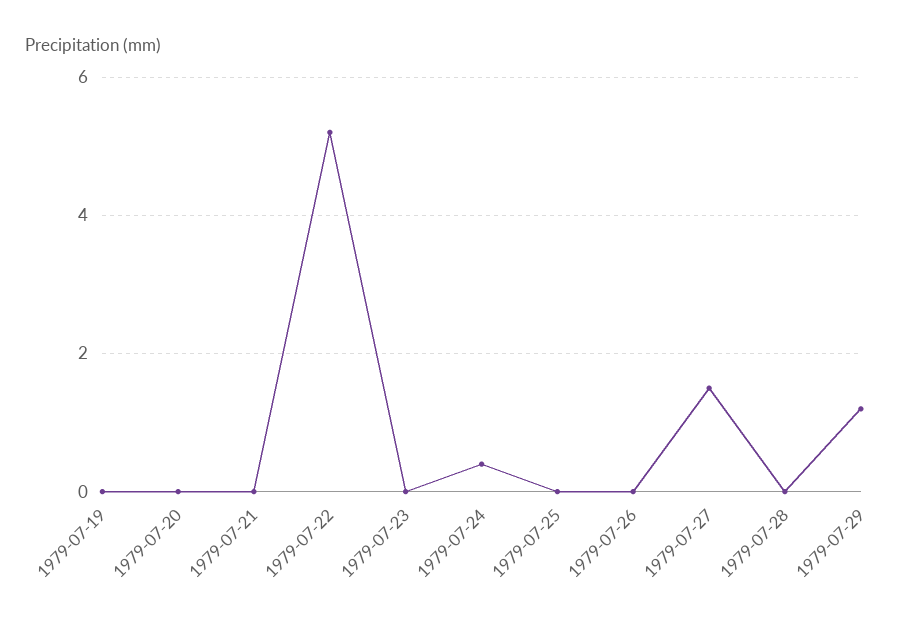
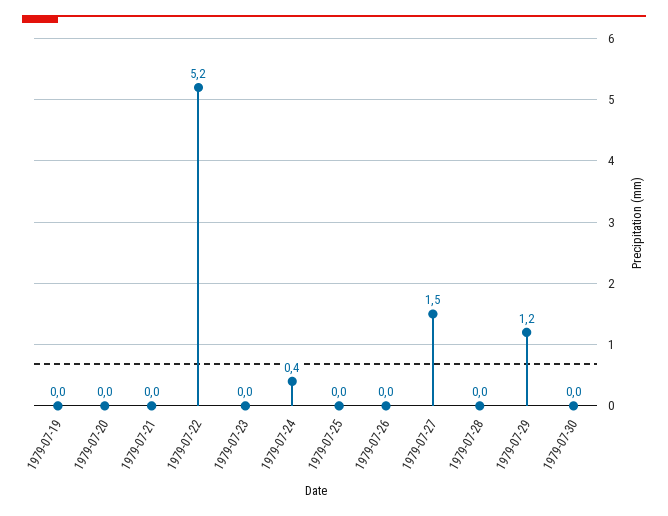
1979-07-30: none -> 0

